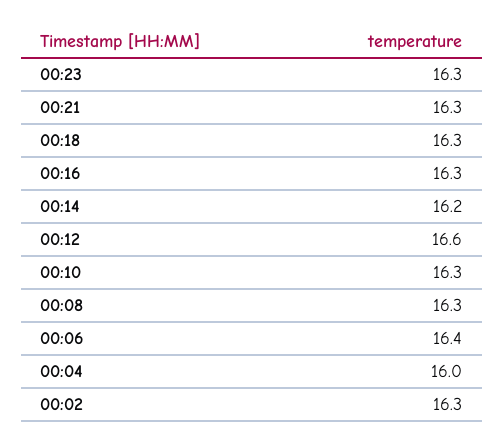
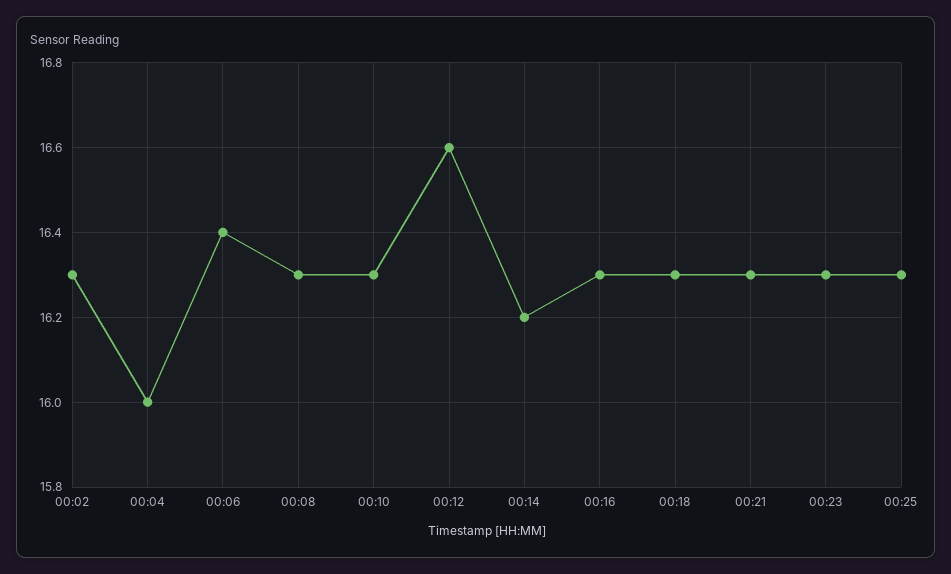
00:25: none -> 16.3

